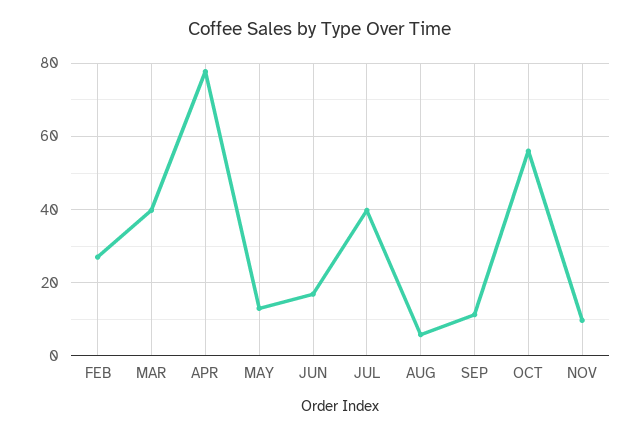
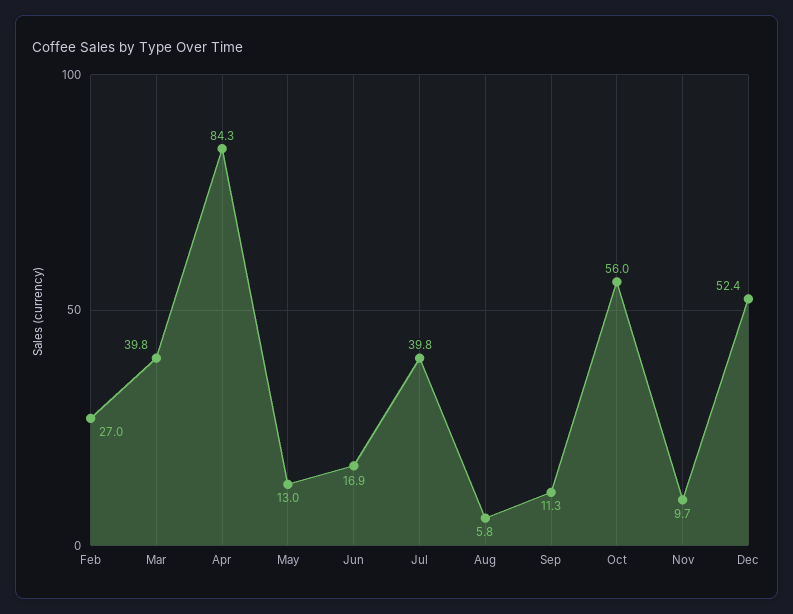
APR: 78 -> 84.3
Dec: none -> 52.4

